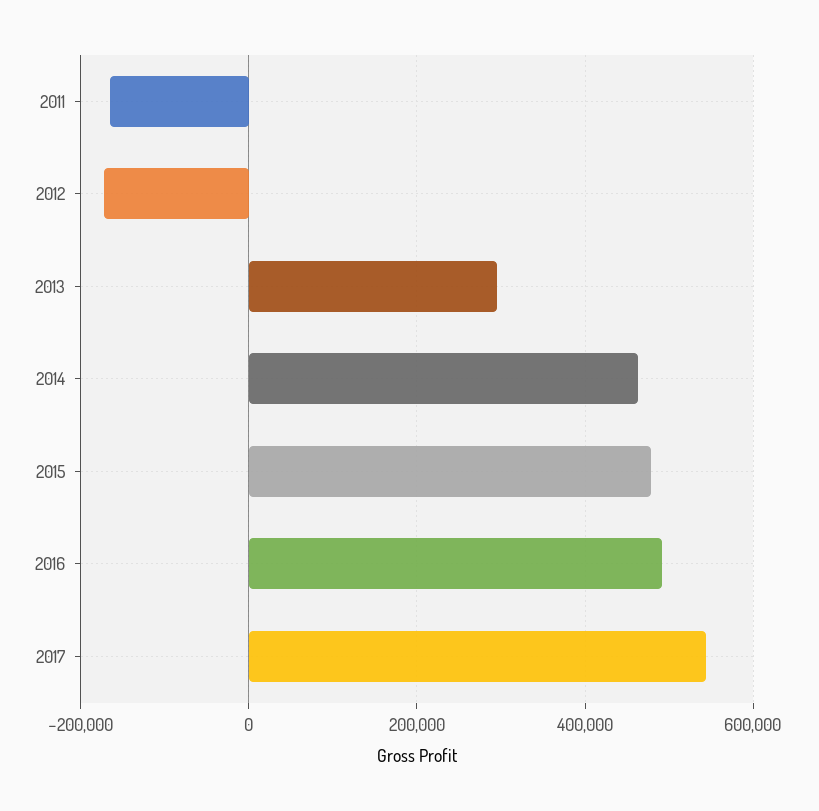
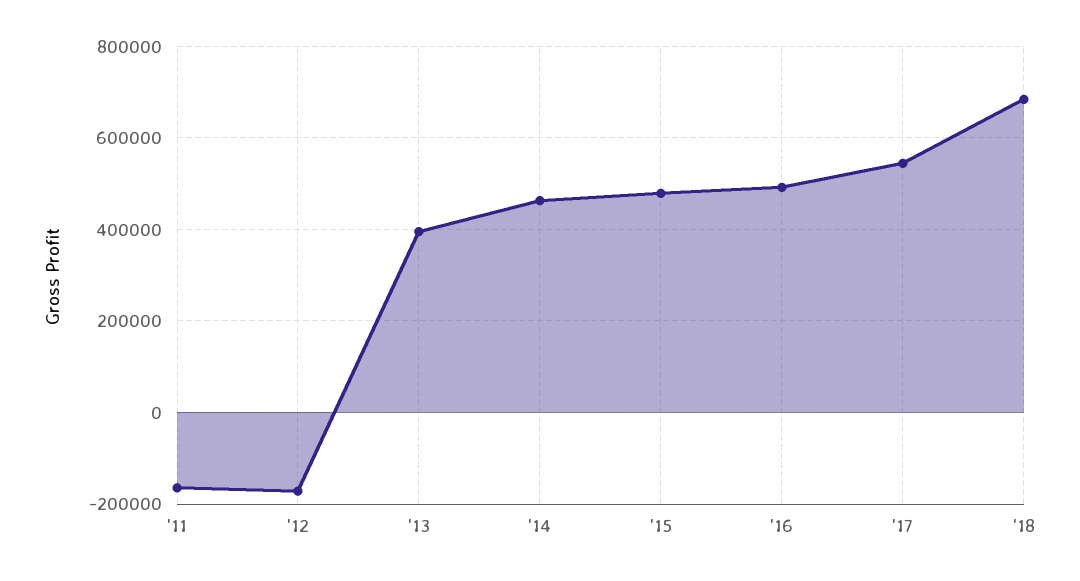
2013: 300000 -> 400000
'18: none -> 680000

